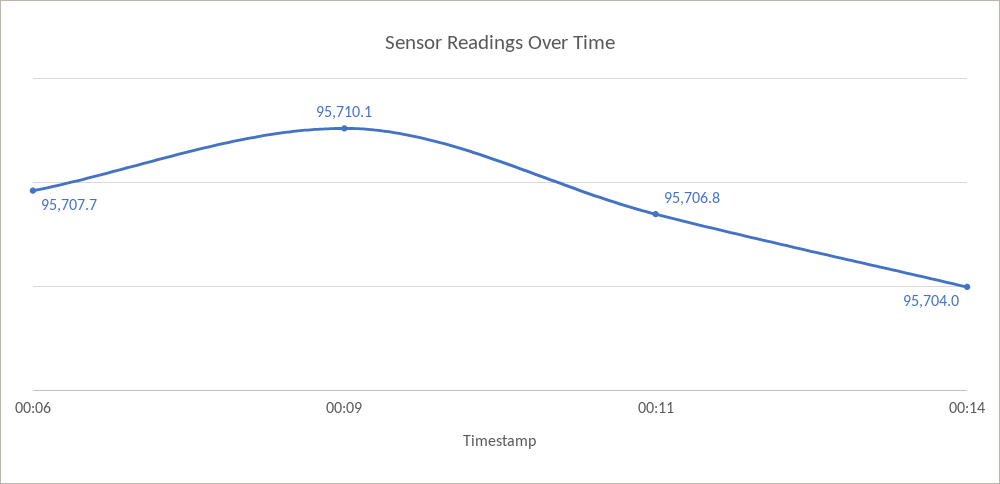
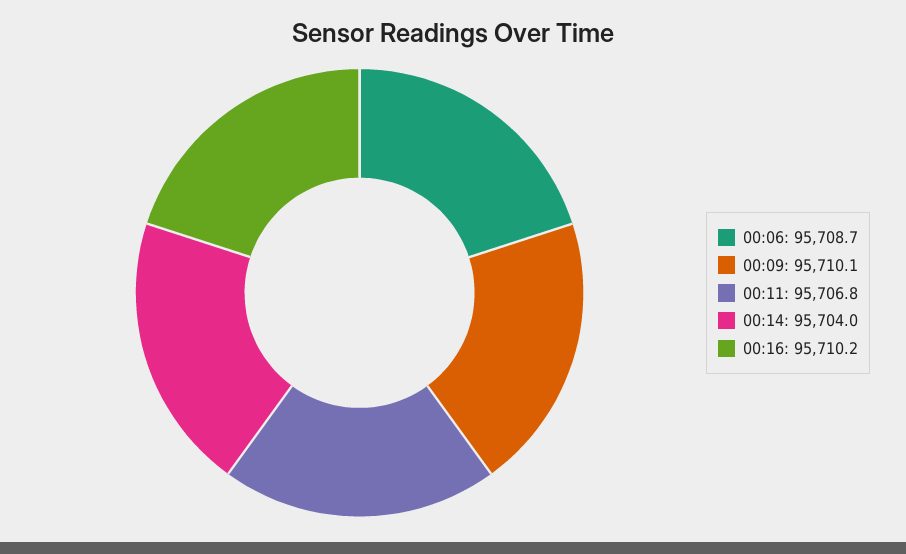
00:06: 95707.7 -> 95708.7
00:16: none -> 95710.2

